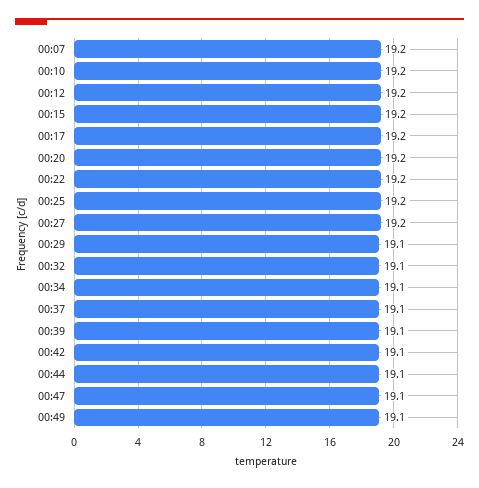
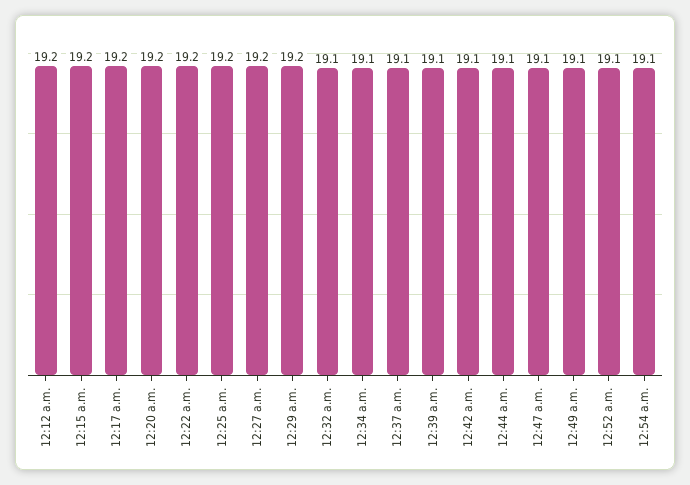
00:07: 19.2 -> none
00:10: 19.2 -> none
00:29: 19.1 -> 19.2
12:52 a.m.: none -> 19.1
12:54 a.m.: none -> 19.1

